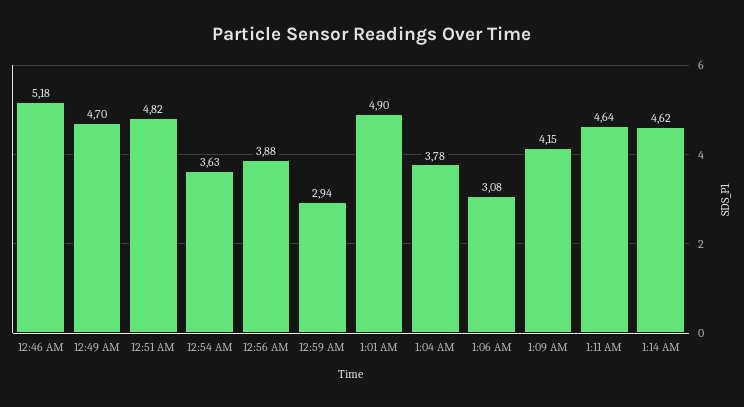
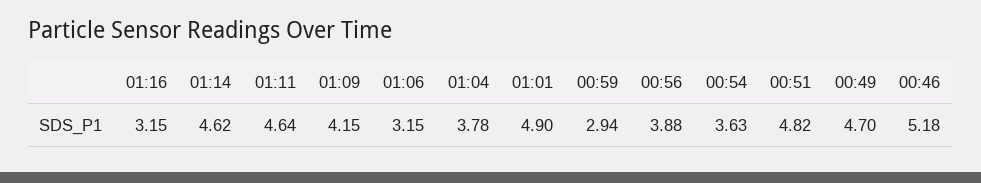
1:06 AM: 3.08 -> 3.15
01:16: none -> 3.15

